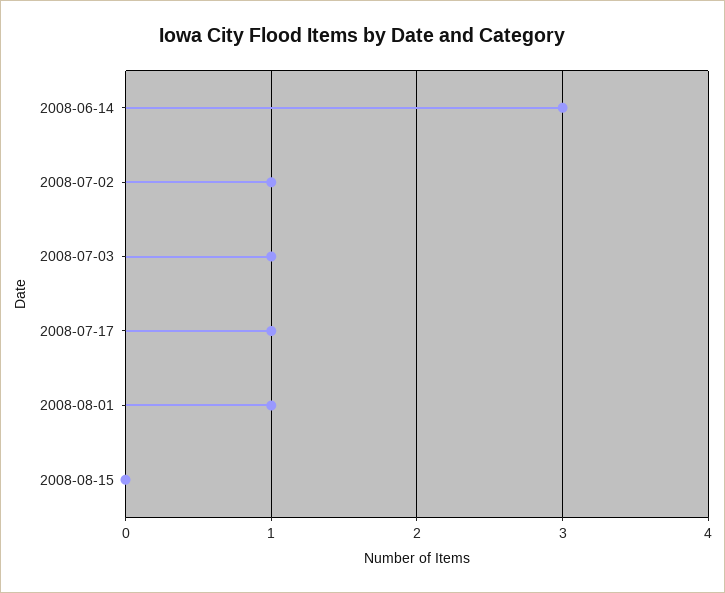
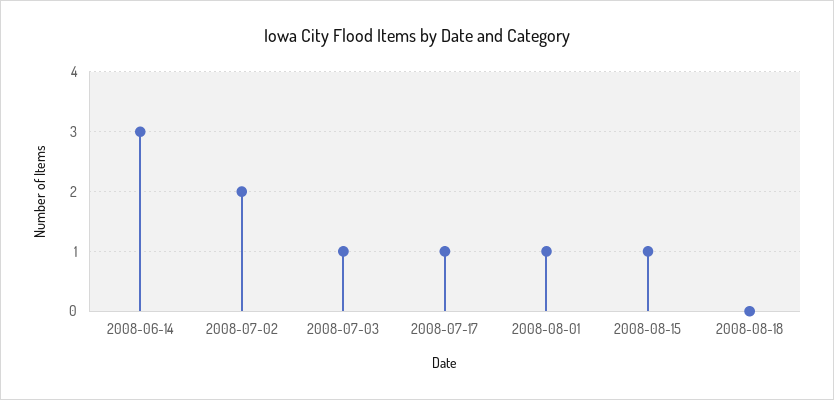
2008-07-02: 1 -> 2
2008-08-15: 0 -> 1
2008-08-18: none -> 0

